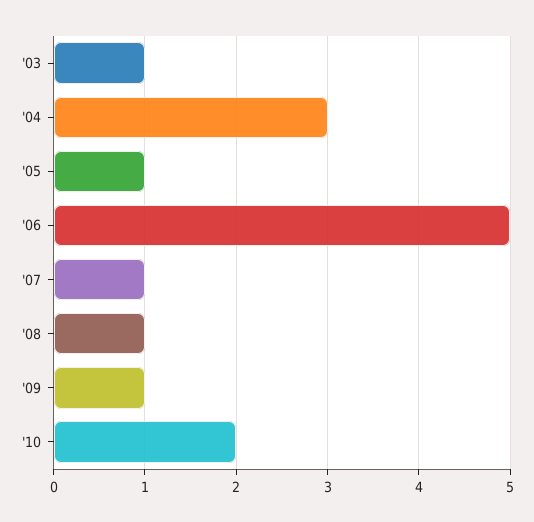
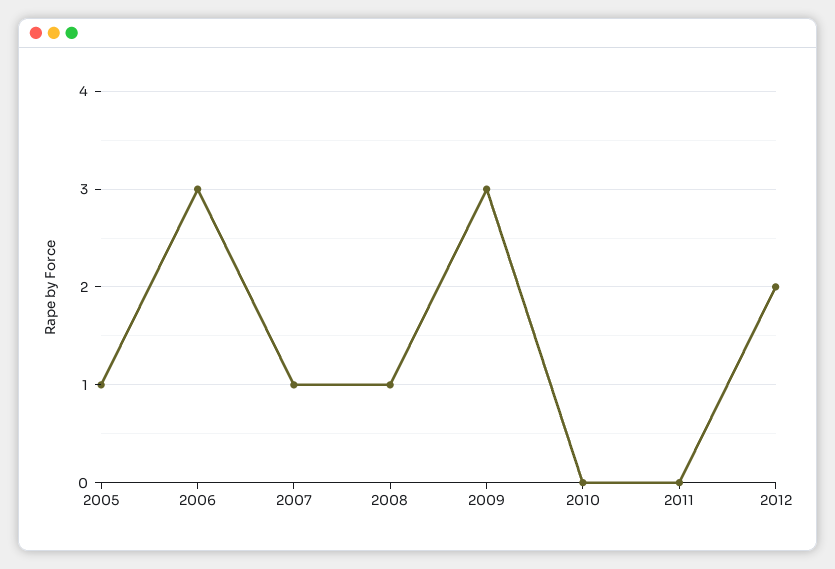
'03: 1 -> none
'04: 3 -> none
'06: 5 -> 3
'09: 1 -> 3
'10: 2 -> 0
2011: none -> 0
2012: none -> 2

